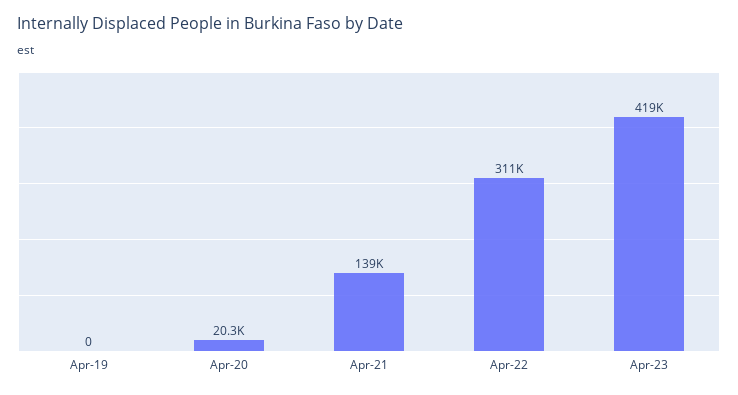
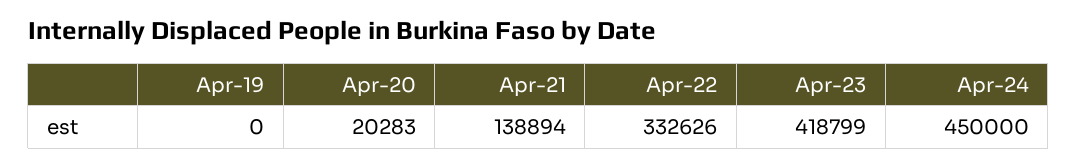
Apr-22: 311000 -> 332626
Apr-24: none -> 450000

